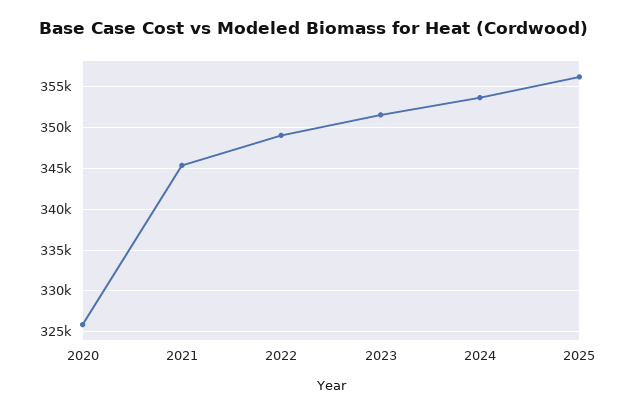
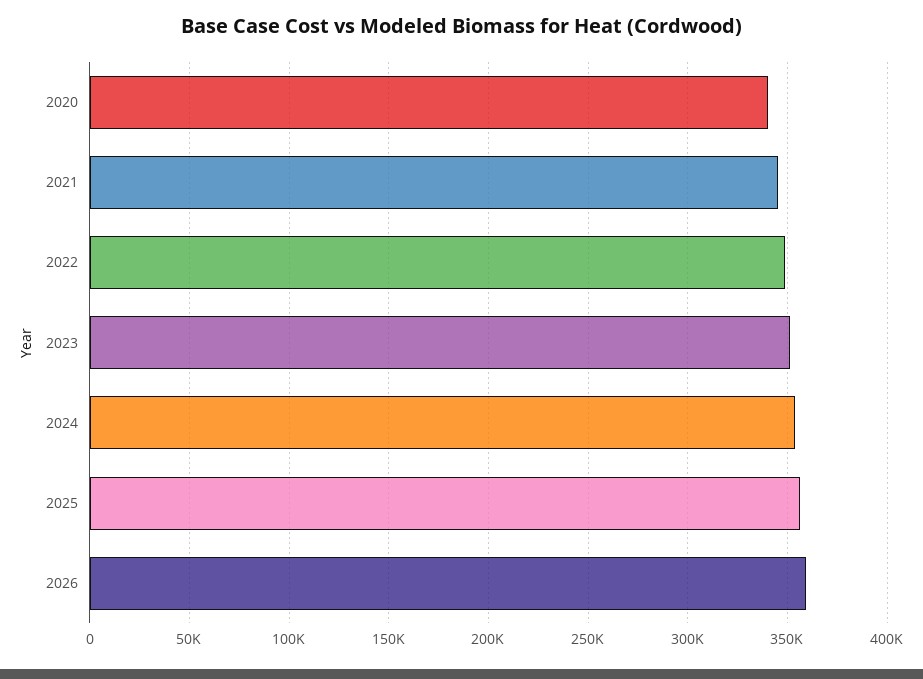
2020: 326000 -> 340000
2026: none -> 360000

